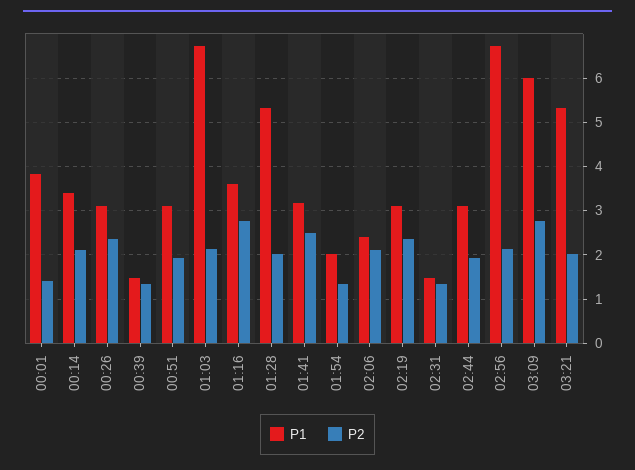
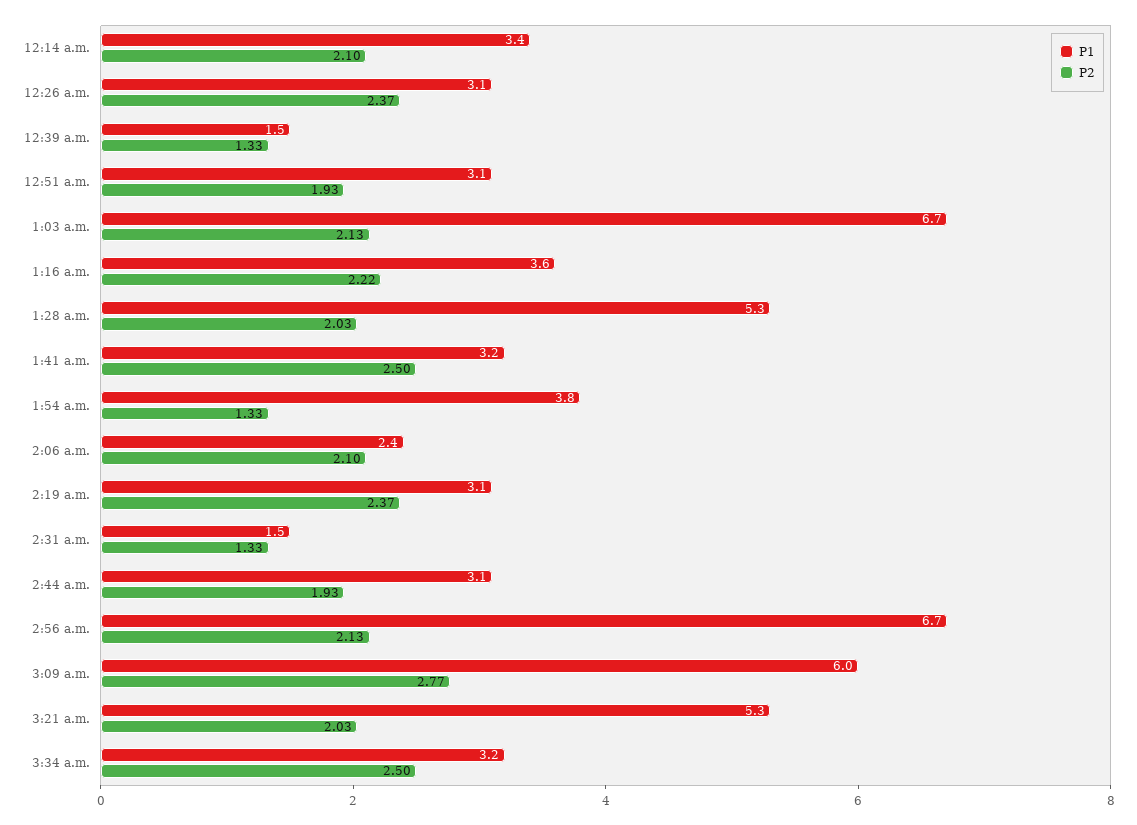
P1, 00:01: 3.8 -> none
P2, 00:01: 1.4 -> none
P2, 01:16: 2.8 -> 2.22
P1, 01:54: 2 -> 3.8
P1, 3:34 a.m.: none -> 3.2
P2, 3:34 a.m.: none -> 2.5

